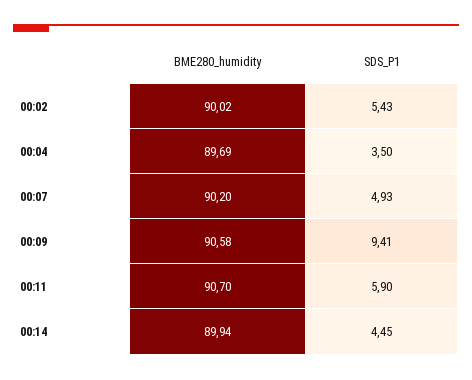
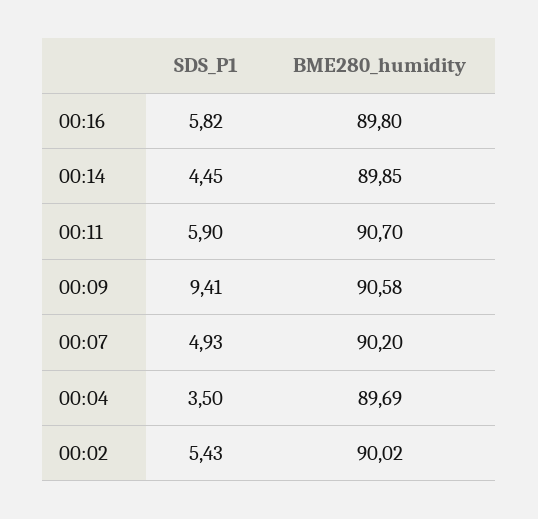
BME280_humidity, 00:14: 89.94 -> 89.85
SDS_P1, 00:16: none -> 5.82
BME280_humidity, 00:16: none -> 89.8

